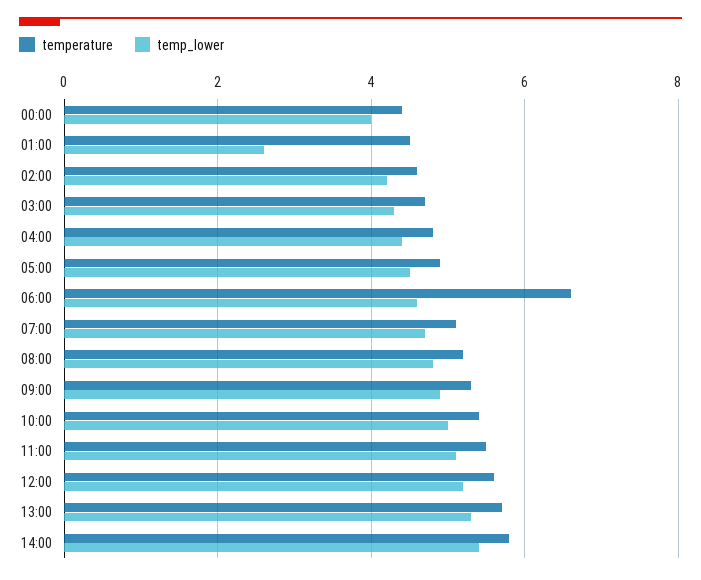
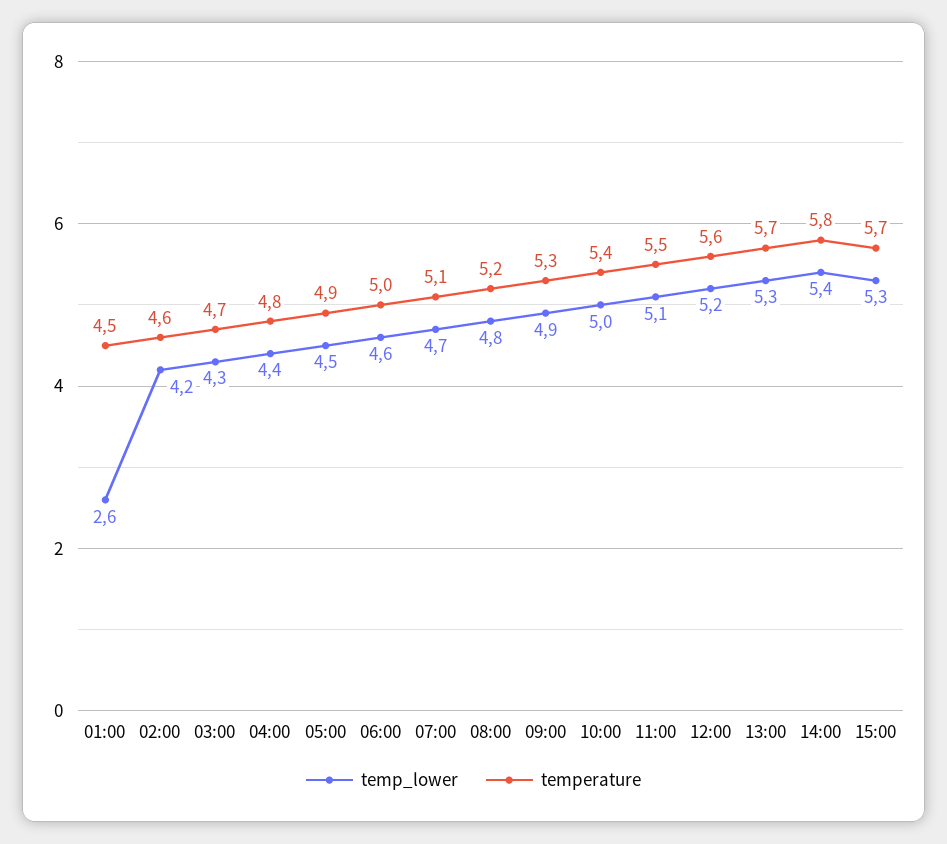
temperature, 00:00: 4.5 -> none
temp_lower, 00:00: 4 -> none
temperature, 06:00: 6.5 -> 5
temp_lower, 15:00: none -> 5.3
temperature, 15:00: none -> 5.7

